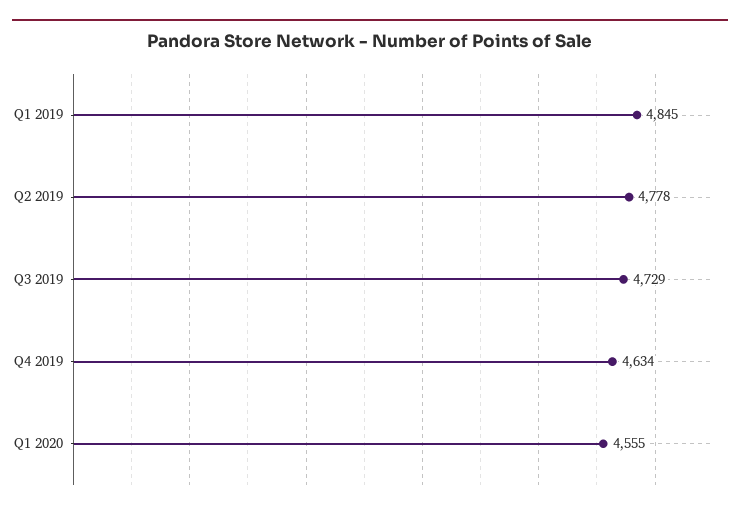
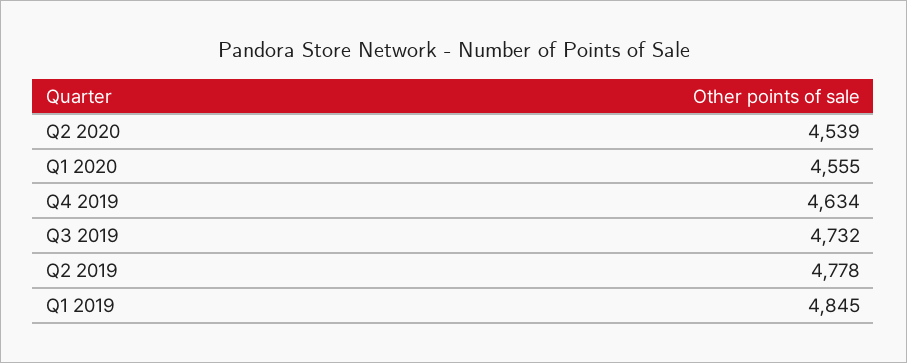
Q3 2019: 4729 -> 4732
Q2 2020: none -> 4539

